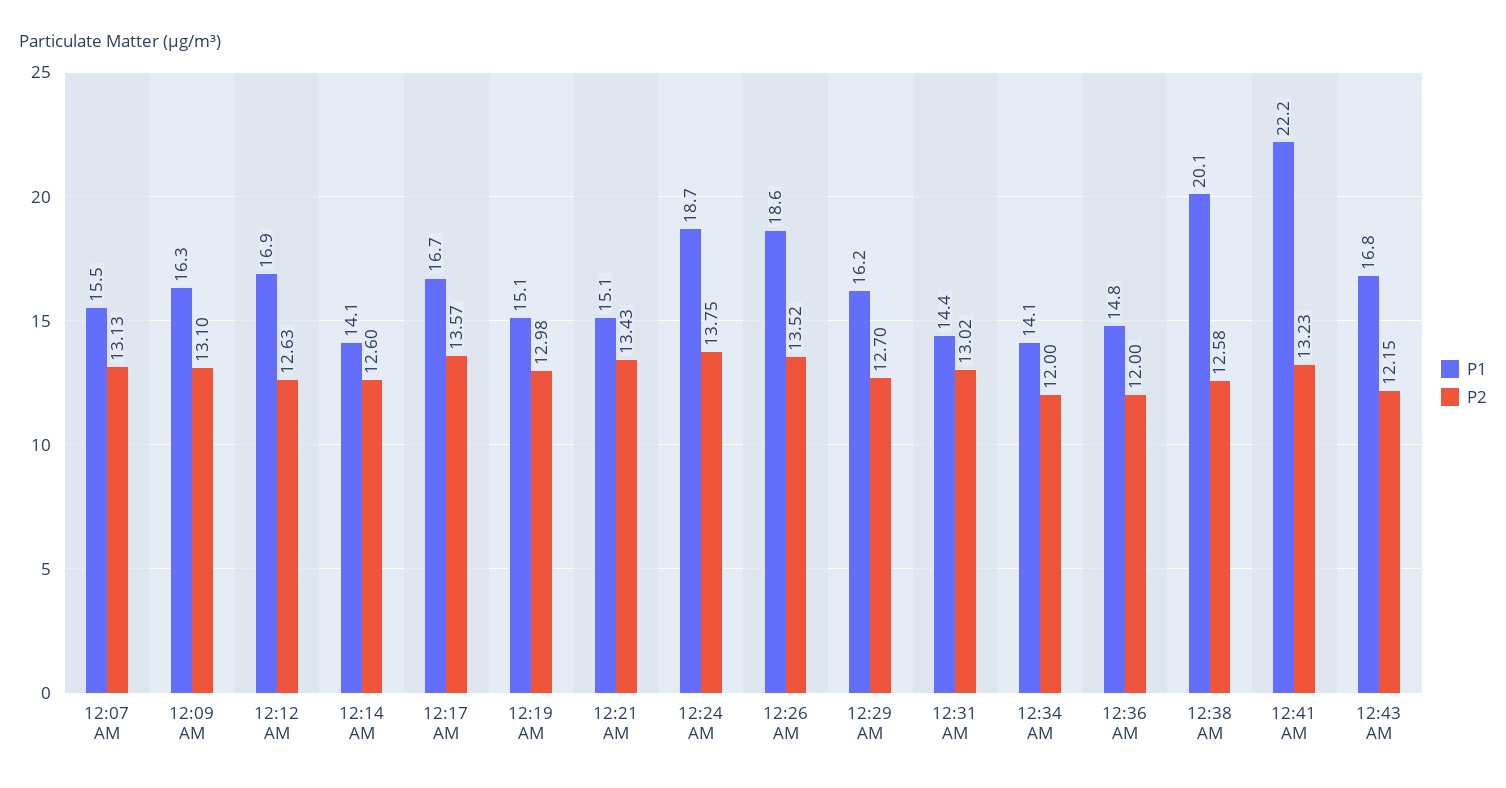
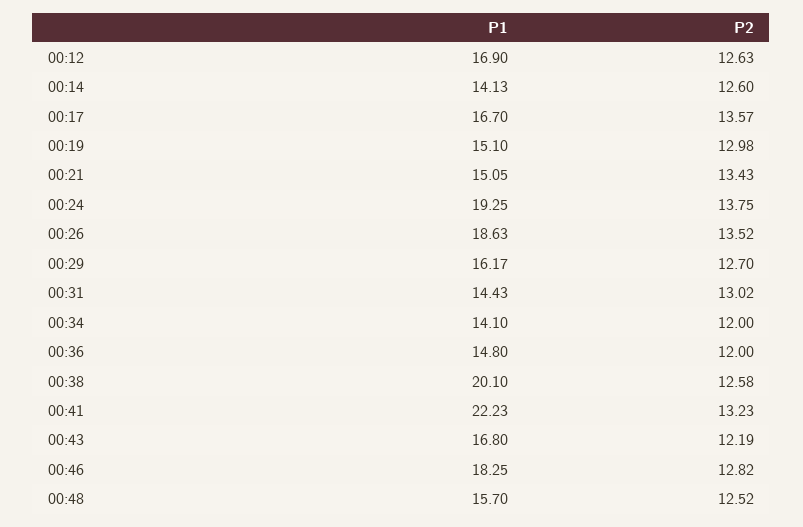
P1, 12:07 AM: 15.5 -> none
P2, 12:07 AM: 13.13 -> none
P1, 12:09 AM: 16.3 -> none
P2, 12:09 AM: 13.1 -> none
P1, 12:24 AM: 18.7 -> 19.25
P2, 12:43 AM: 12.15 -> 12.19
P1, 00:46: none -> 18.25
P2, 00:46: none -> 12.82
P1, 00:48: none -> 15.7
P2, 00:48: none -> 12.52

